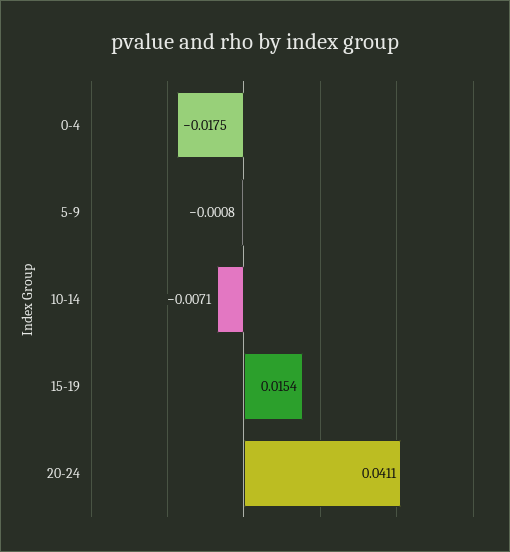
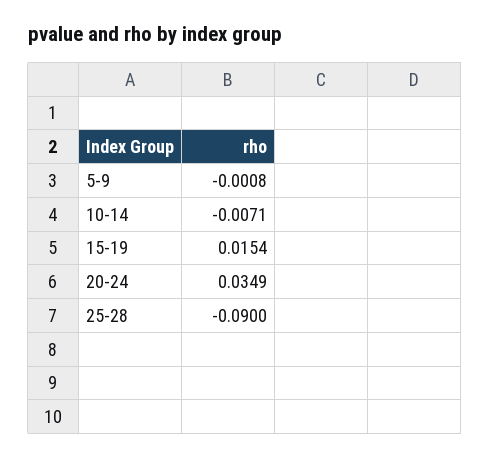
0-4: -0.0175 -> none
20-24: 0.0411 -> 0.0349
25-28: none -> -0.09

